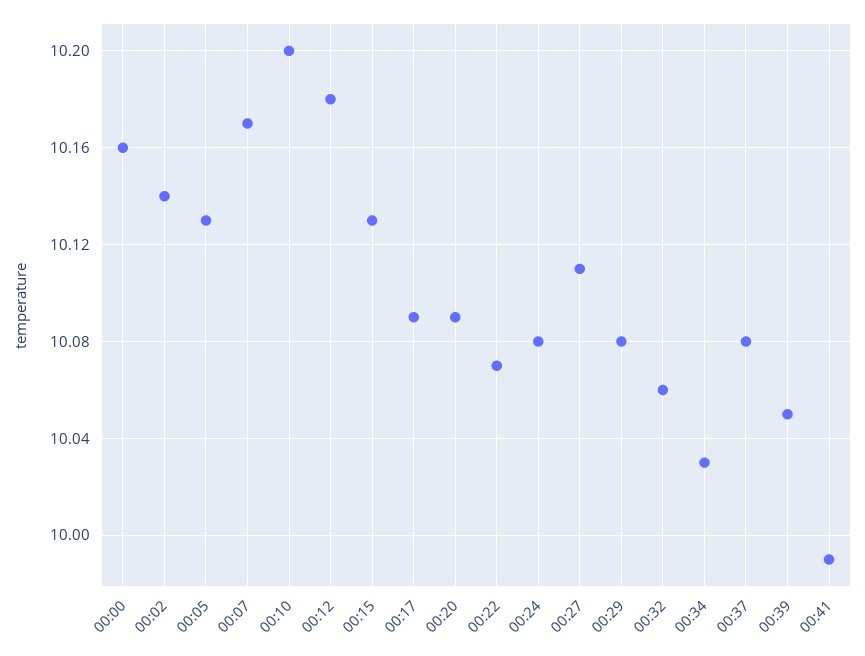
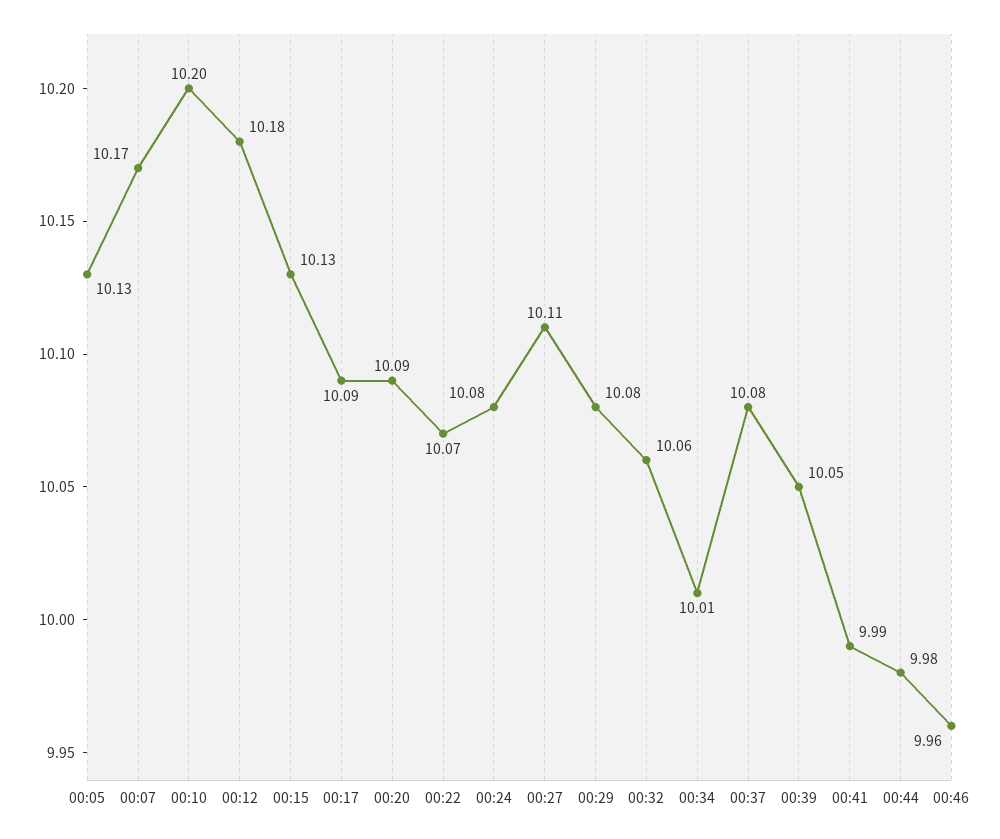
00:00: 10.16 -> none
00:02: 10.14 -> none
00:34: 10.03 -> 10.01
00:44: none -> 9.98
00:46: none -> 9.96

